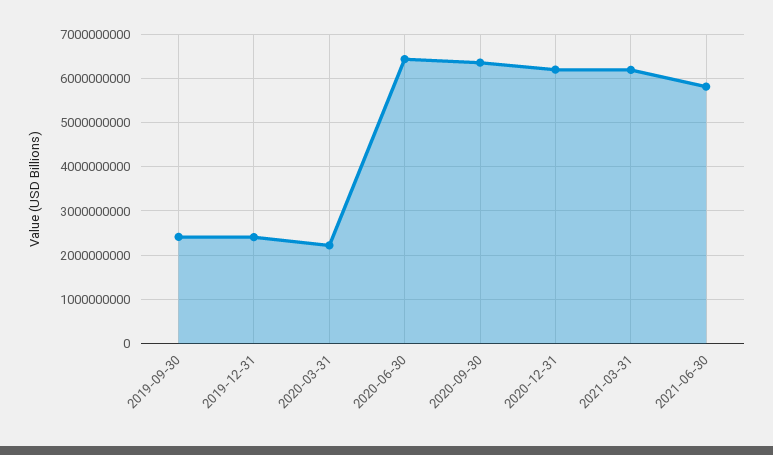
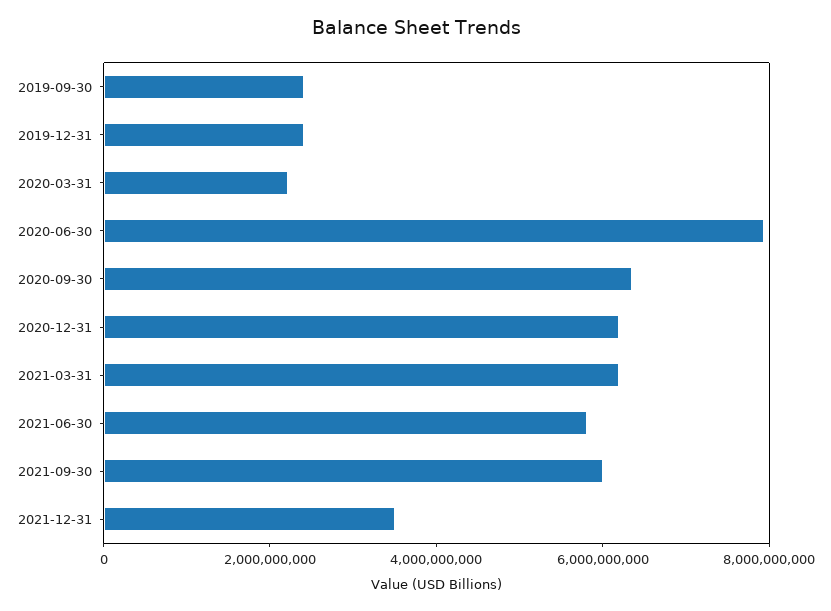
2020-06-30: 6400000000 -> 8000000000
2021-09-30: none -> 6000000000
2021-12-31: none -> 3500000000

